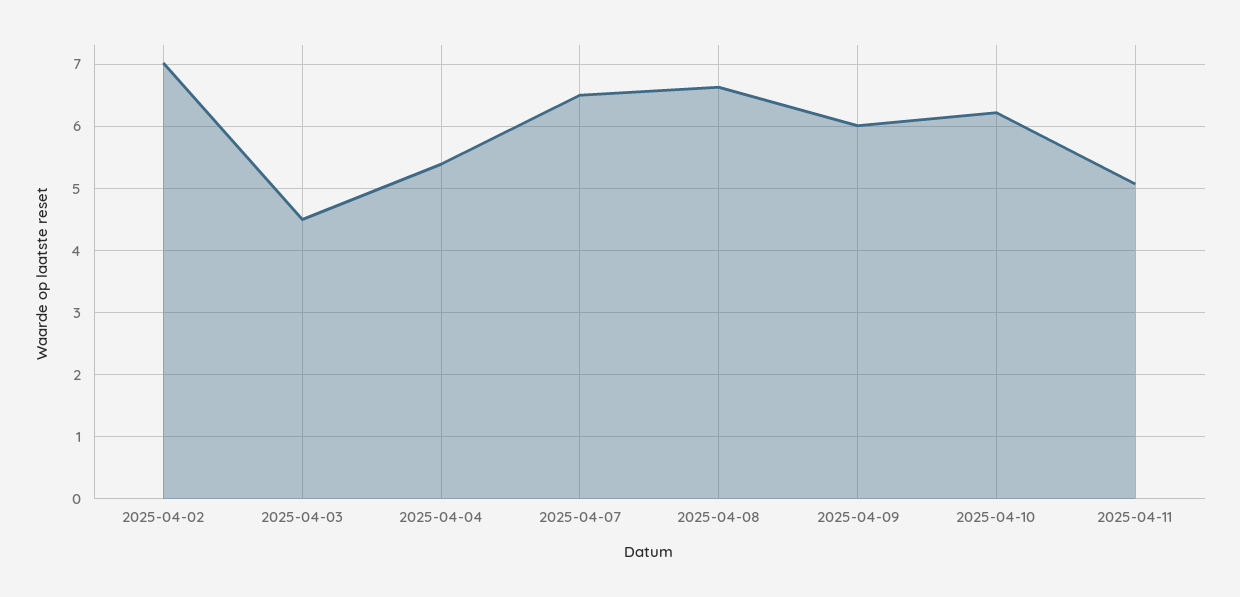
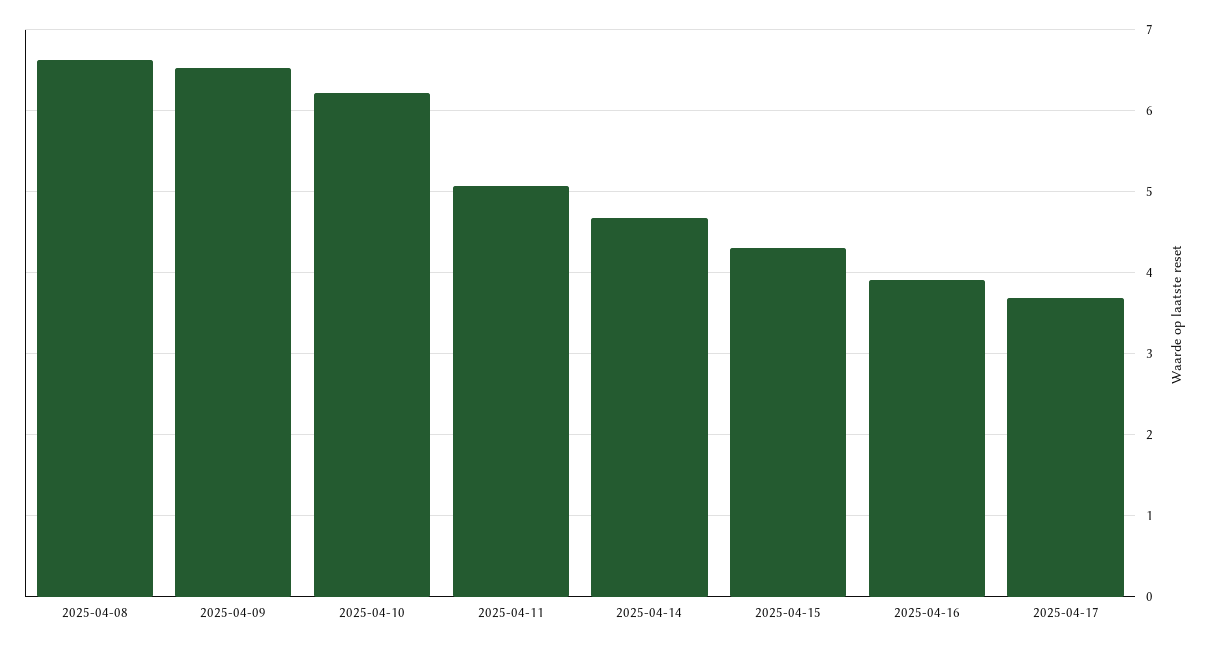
2025-04-02: 7 -> none
2025-04-03: 4.5 -> none
2025-04-04: 5.4 -> none
2025-04-07: 6.5 -> none
2025-04-09: 6 -> 6.5
2025-04-14: none -> 4.7
2025-04-15: none -> 4.3
2025-04-16: none -> 3.9
2025-04-17: none -> 3.7

